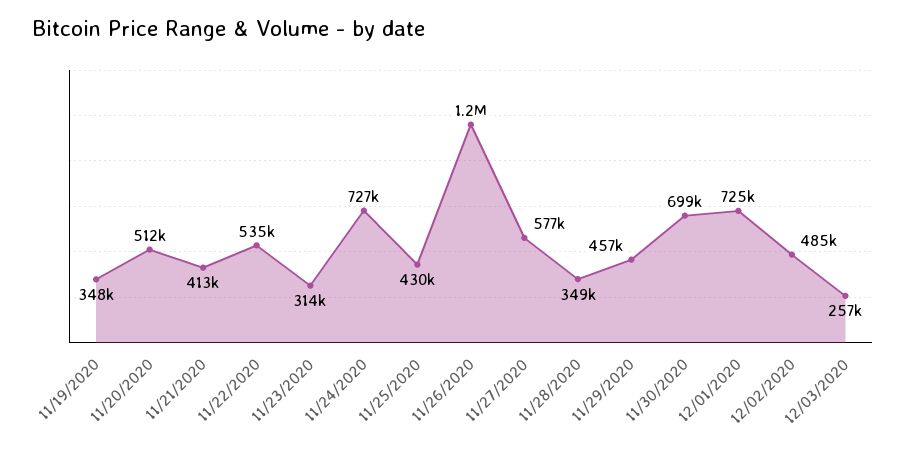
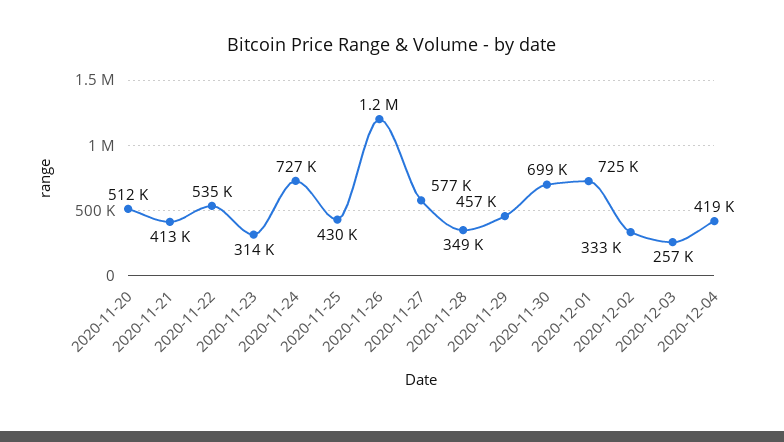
11/19/2020: 348000 -> none
12/02/2020: 485000 -> 333000
2020-12-04: none -> 419000

